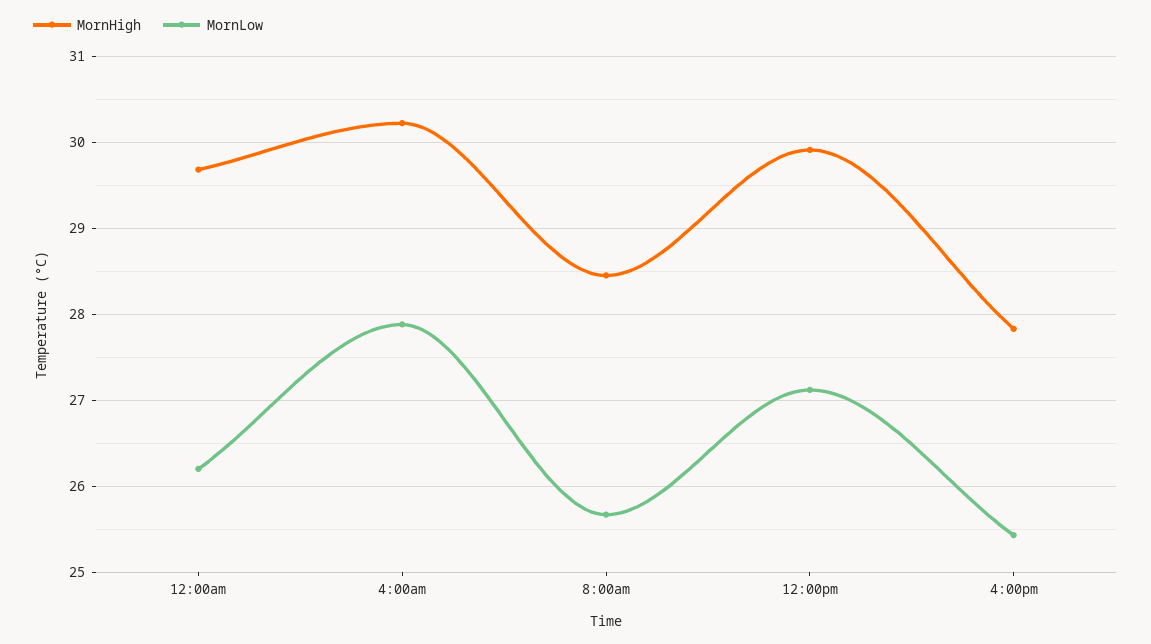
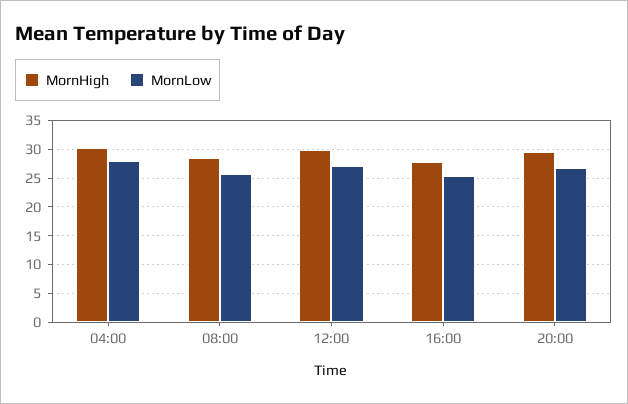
MornHigh, 12:00am: 29.7 -> none
MornLow, 12:00am: 26.2 -> none
MornHigh, 20:00: none -> 30
MornLow, 20:00: none -> 27.5

